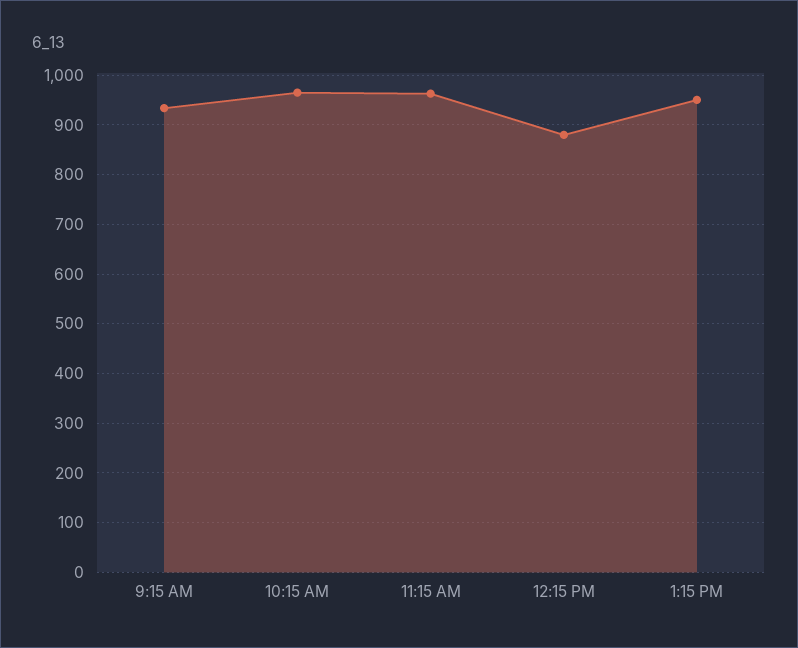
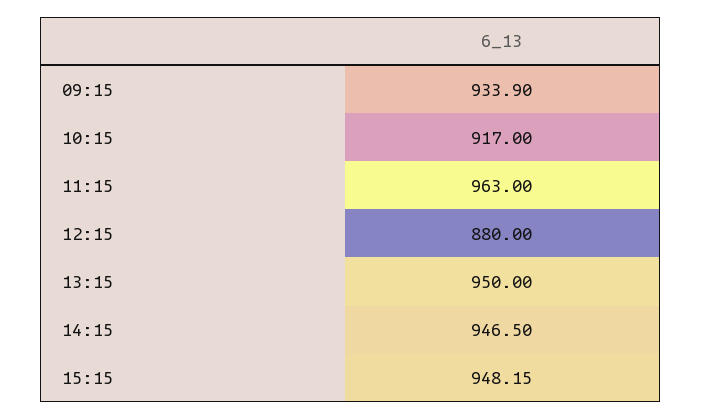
10:15 AM: 960 -> 917
14:15: none -> 946.5
15:15: none -> 948.15

